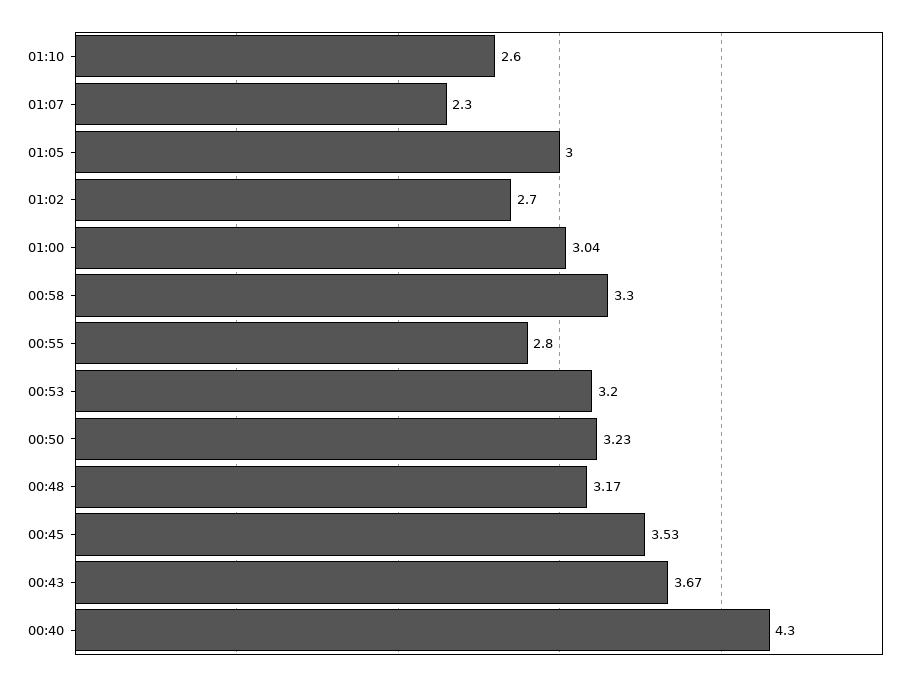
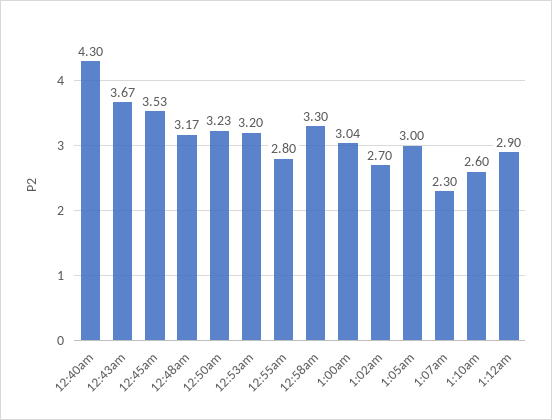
1:12am: none -> 2.9

